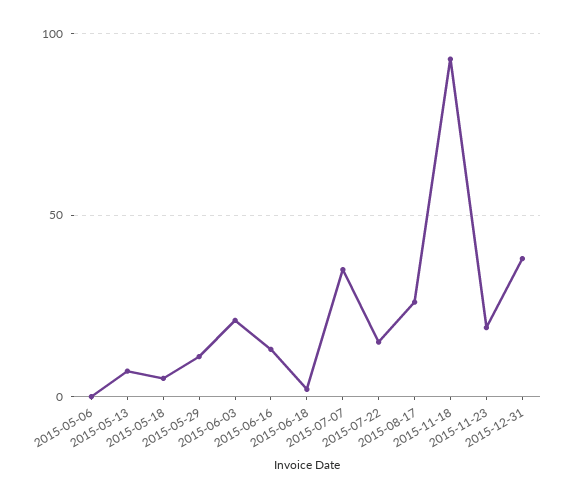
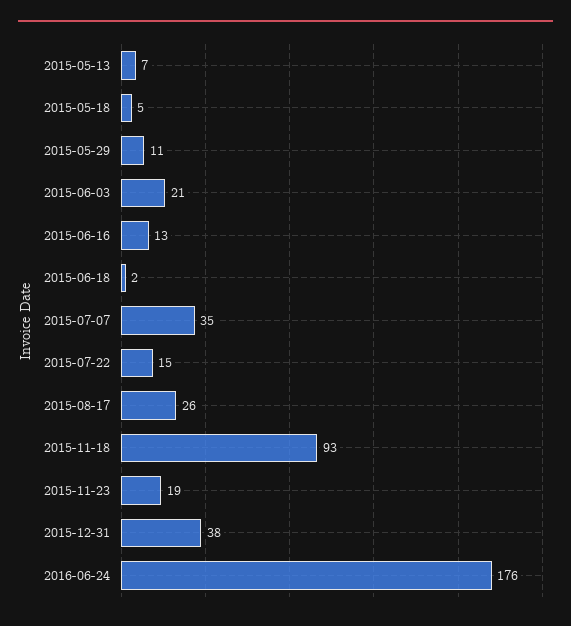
2015-05-06: 0 -> none
2016-06-24: none -> 176

